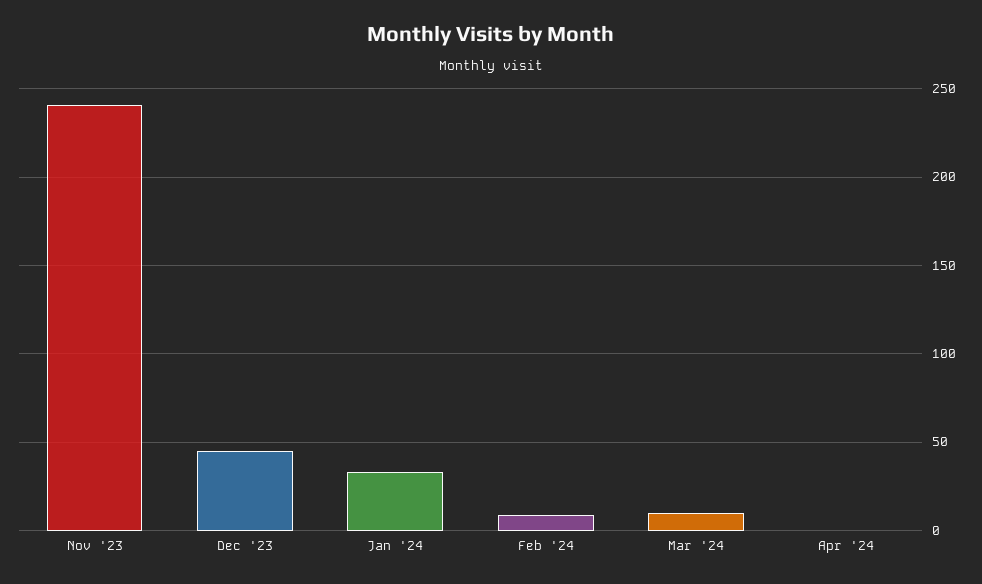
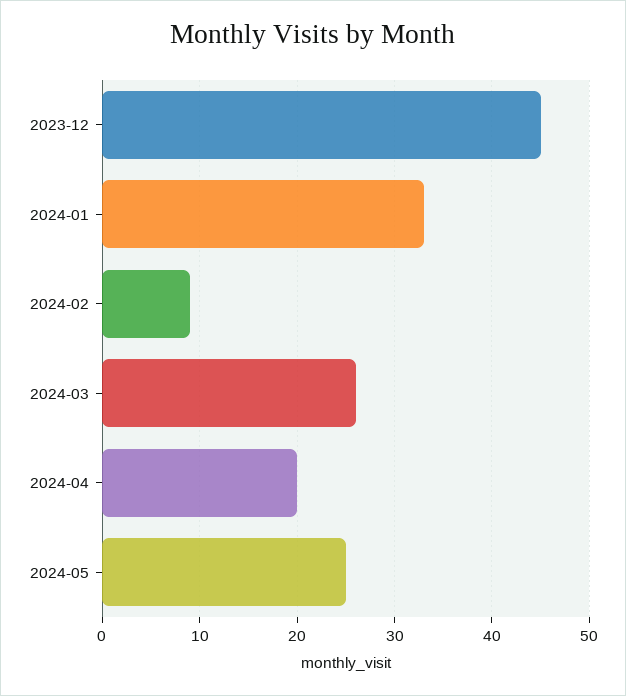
Nov '23: 240 -> none
Mar '24: 10 -> 26
Apr '24: 0 -> 20
2024-05: none -> 25

